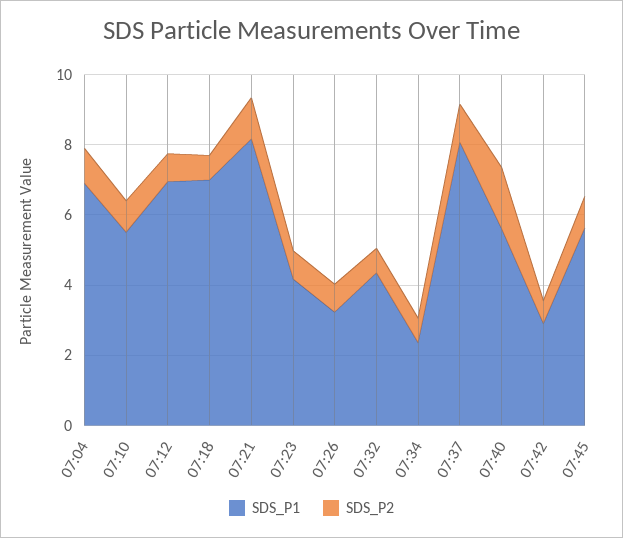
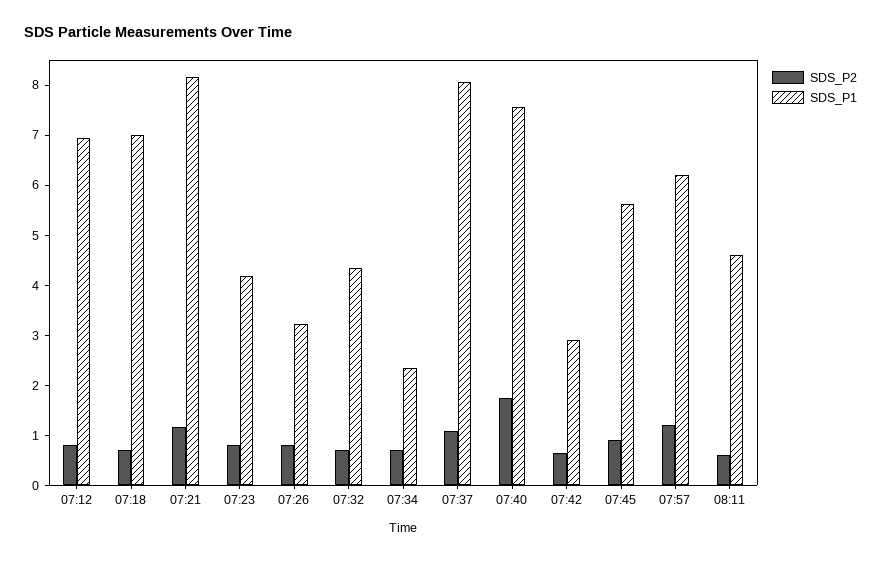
SDS_P1, 07:04: 7 -> none
SDS_P2, 07:04: 1 -> none
SDS_P1, 07:10: 5.5 -> none
SDS_P2, 07:10: 1 -> none
SDS_P1, 07:40: 5.5 -> 7.6
SDS_P2, 07:57: none -> 1.2
SDS_P1, 07:57: none -> 6.2
SDS_P2, 08:11: none -> 0.6
SDS_P1, 08:11: none -> 4.6

